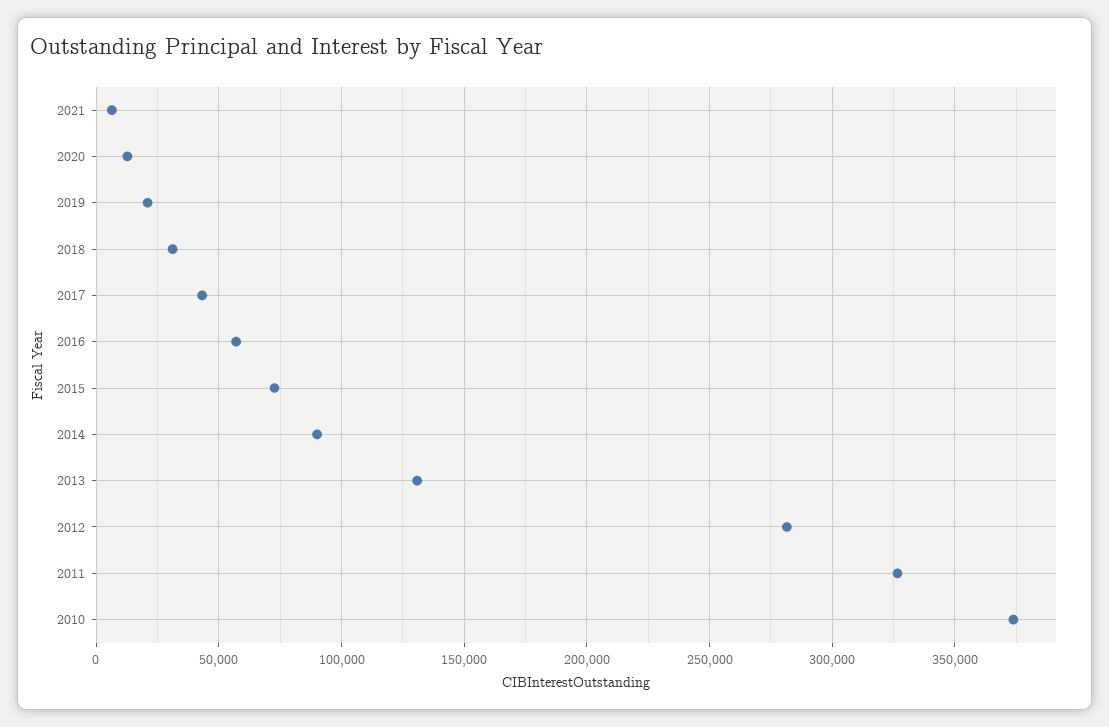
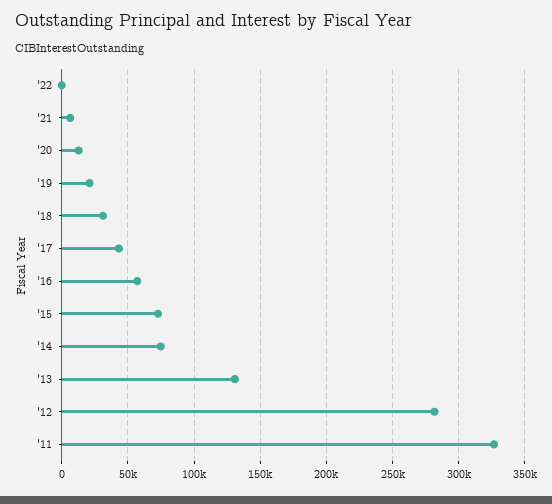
2014: 90000 -> 75000
2010: 375000 -> none
'22: none -> 0

